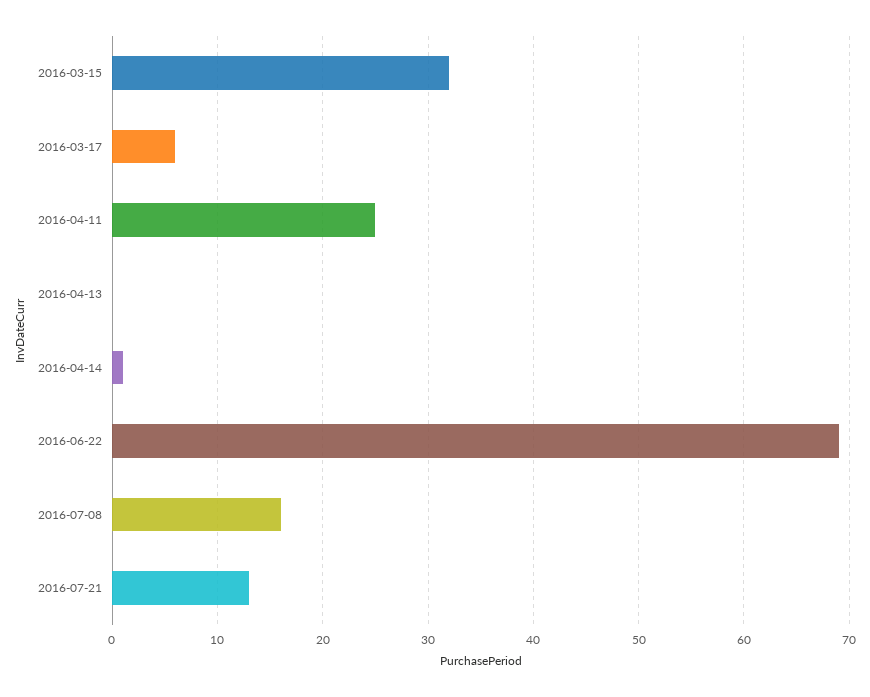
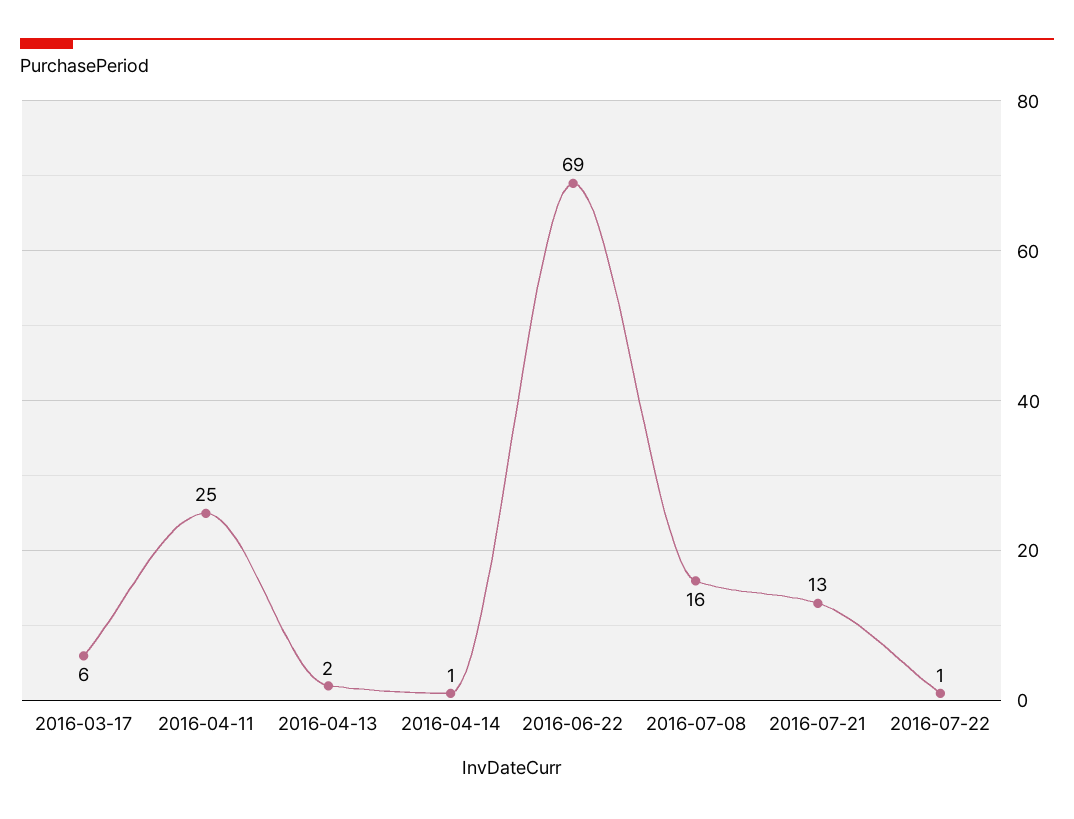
2016-03-15: 32 -> none
2016-04-13: 0 -> 2
2016-07-22: none -> 1

